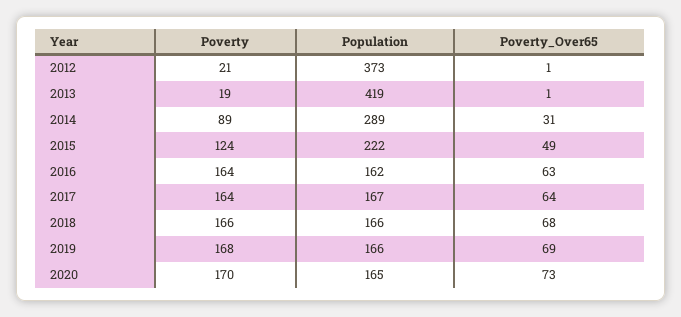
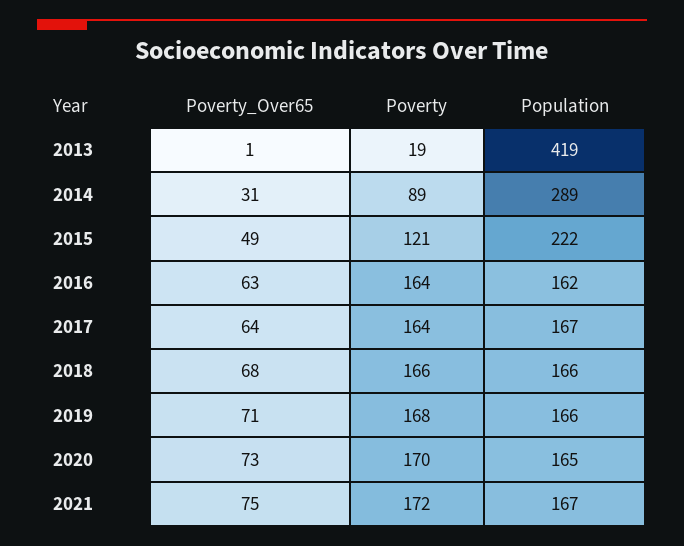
Poverty, 2012: 21 -> none
Population, 2012: 373 -> none
Poverty_Over65, 2012: 1 -> none
Poverty, 2015: 124 -> 121
Poverty_Over65, 2019: 69 -> 71
Poverty_Over65, 2021: none -> 75
Poverty, 2021: none -> 172
Population, 2021: none -> 167

